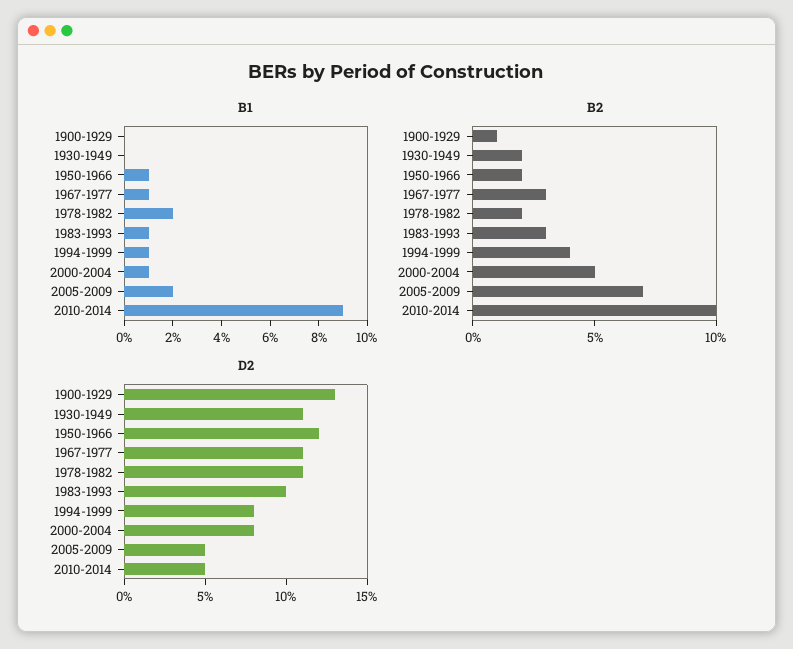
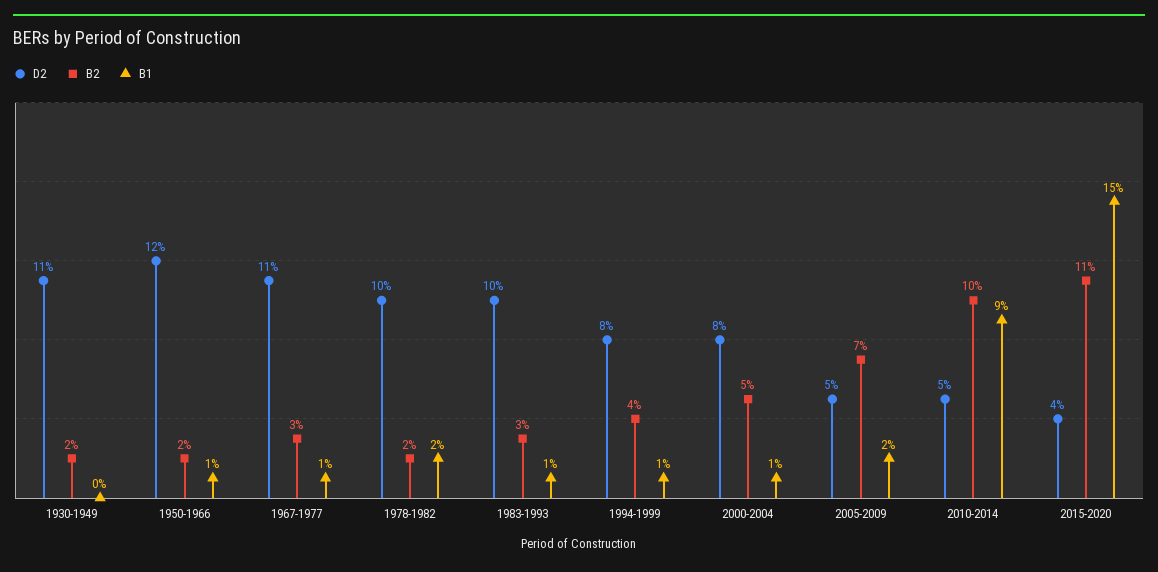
B1, 1900-1929: 0 -> none
B2, 1900-1929: 1 -> none
D2, 1900-1929: 13 -> none
D2, 1978-1982: 11 -> 10
D2, 2015-2020: none -> 4
B2, 2015-2020: none -> 11
B1, 2015-2020: none -> 15

